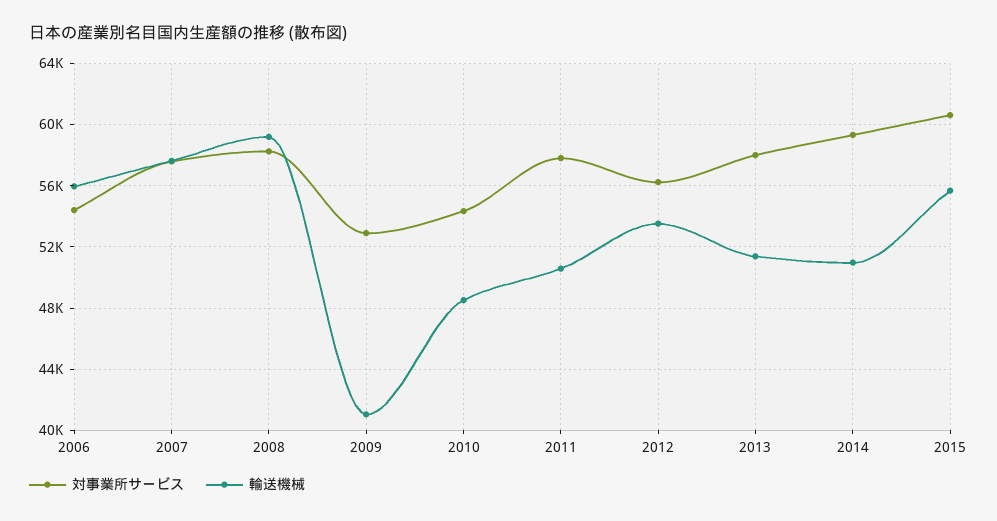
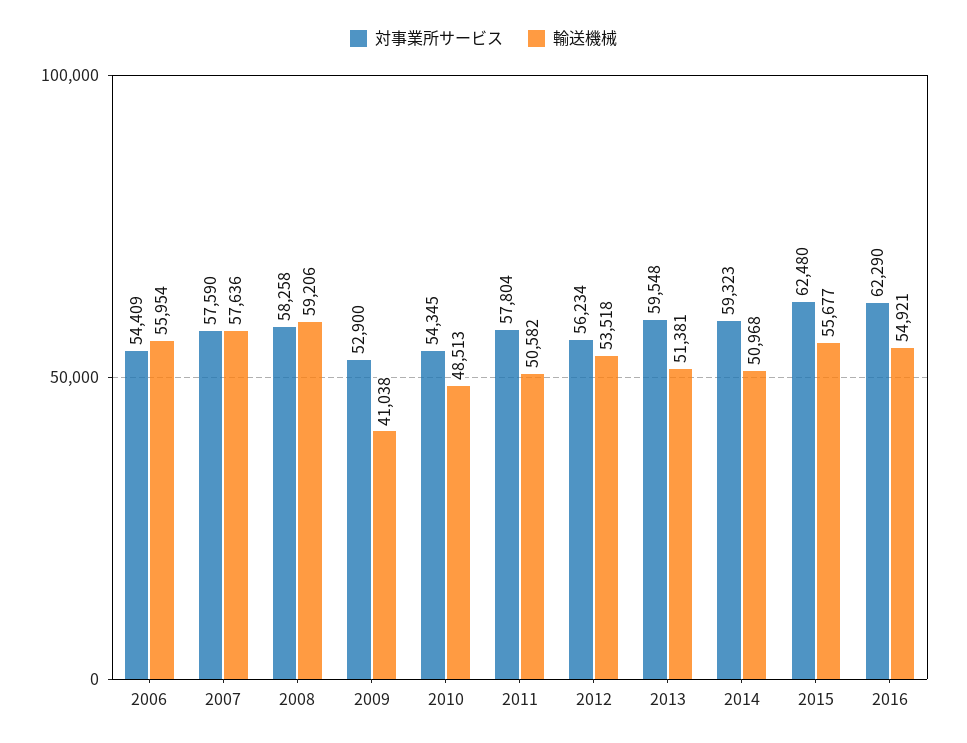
対事業所サービス, 2013: 58000 -> 59548
対事業所サービス, 2015: 60500 -> 62480
対事業所サービス, 2016: none -> 62290
輸送機械, 2016: none -> 54921

